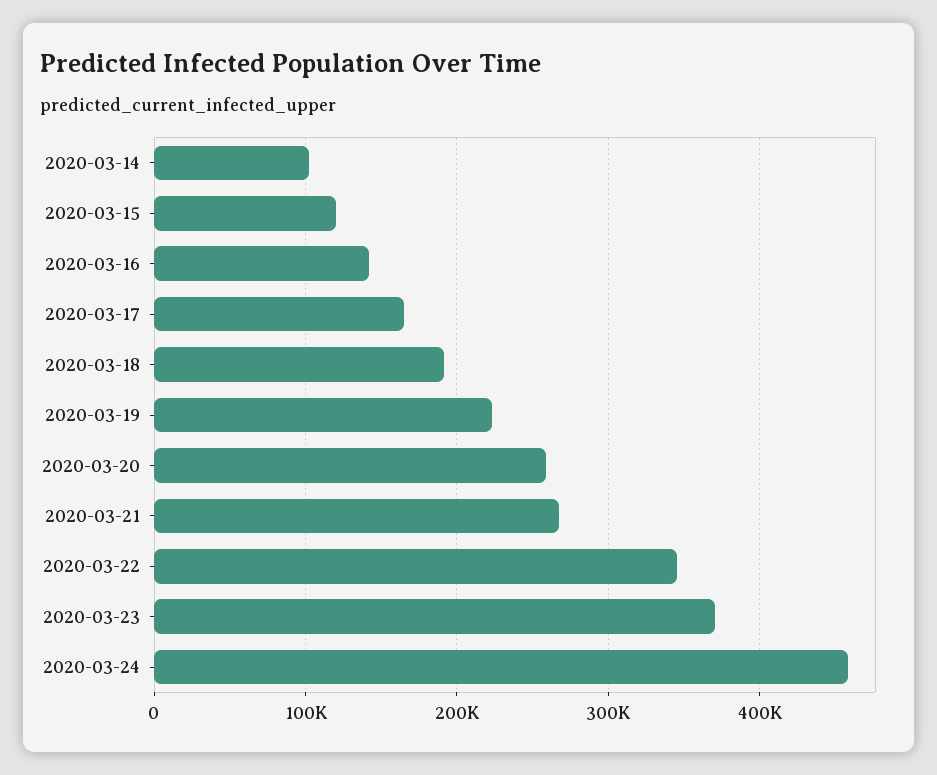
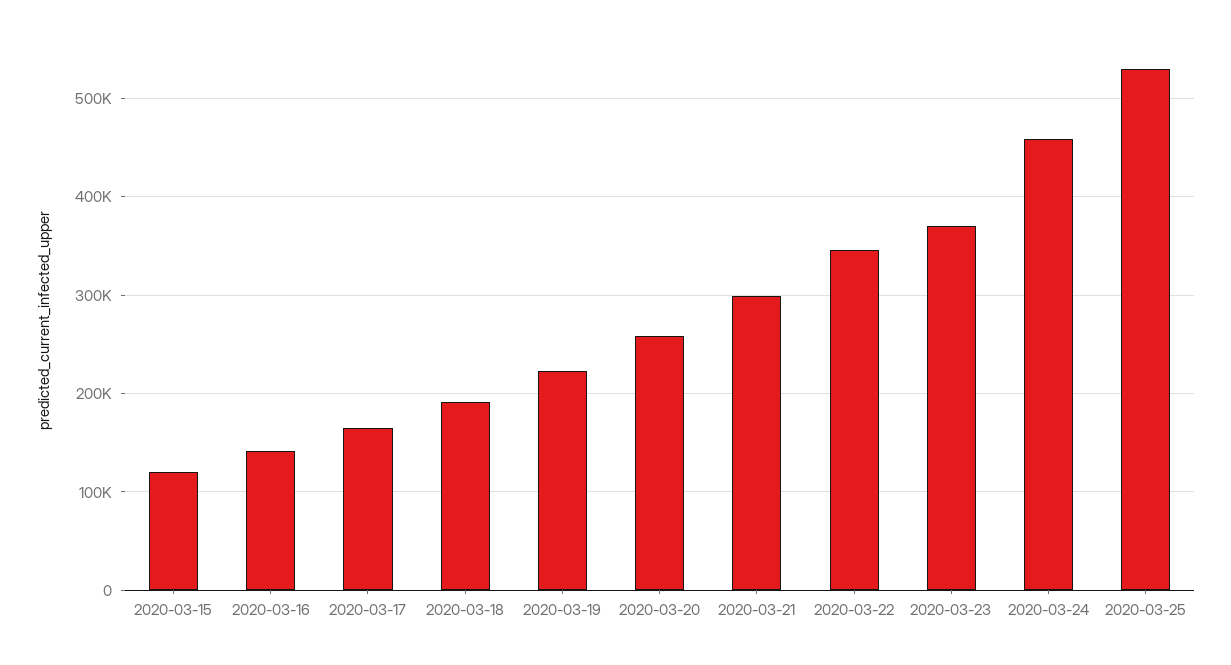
2020-03-14: 100000 -> none
2020-03-21: 270000 -> 300000
2020-03-25: none -> 530000

